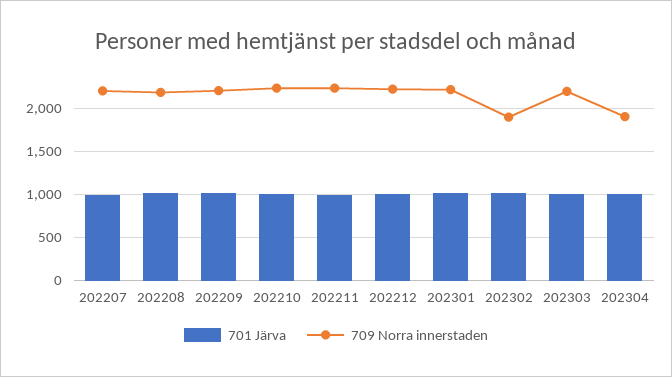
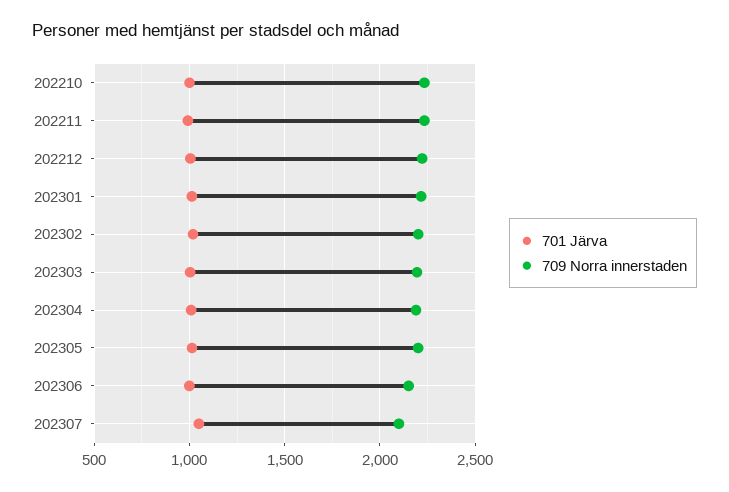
701 Järva, 202207: 1000 -> none
709 Norra innerstaden, 202207: 2200 -> none
701 Järva, 202208: 1000 -> none
709 Norra innerstaden, 202208: 2200 -> none
701 Järva, 202209: 1000 -> none
709 Norra innerstaden, 202209: 2200 -> none
709 Norra innerstaden, 202302: 1900 -> 2200
709 Norra innerstaden, 202304: 1900 -> 2200
701 Järva, 202305: none -> 1000
709 Norra innerstaden, 202305: none -> 2200
701 Järva, 202306: none -> 1000
709 Norra innerstaden, 202306: none -> 2150
701 Järva, 202307: none -> 1050
709 Norra innerstaden, 202307: none -> 2100

